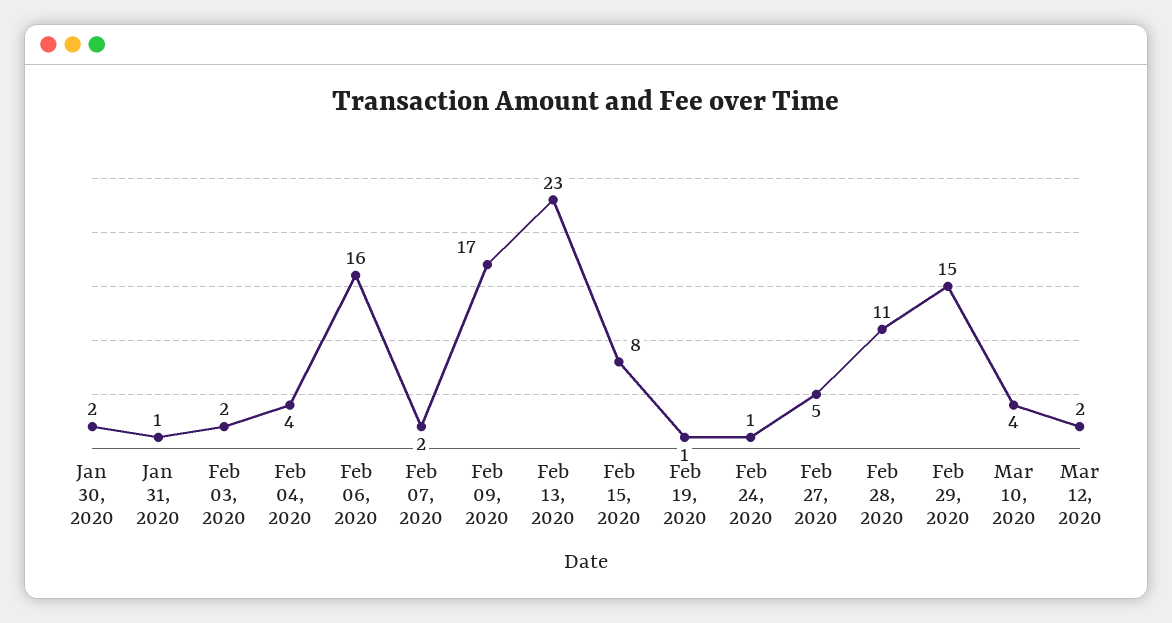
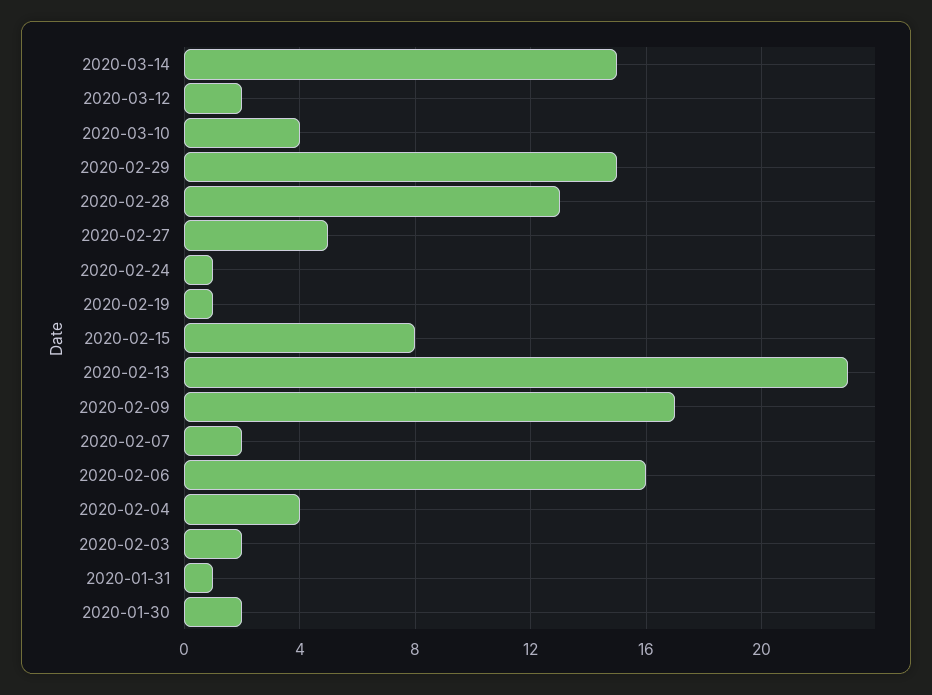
Feb 28, 2020: 11 -> 13
2020-03-14: none -> 15

